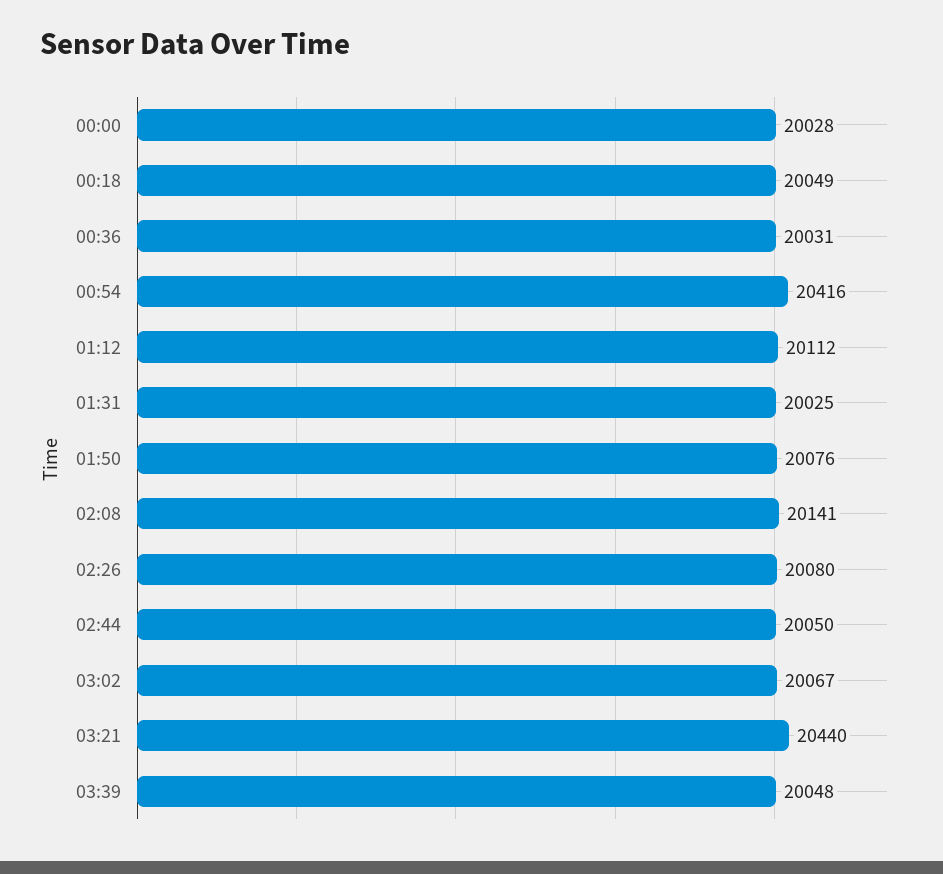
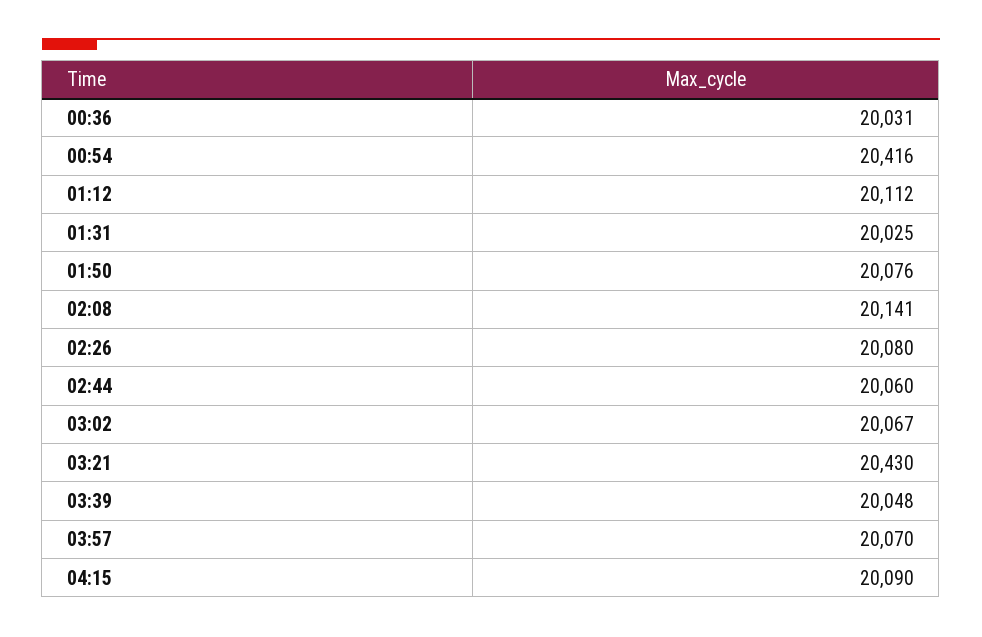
00:00: 20028 -> none
00:18: 20049 -> none
02:44: 20050 -> 20060
03:21: 20440 -> 20430
03:57: none -> 20070
04:15: none -> 20090

